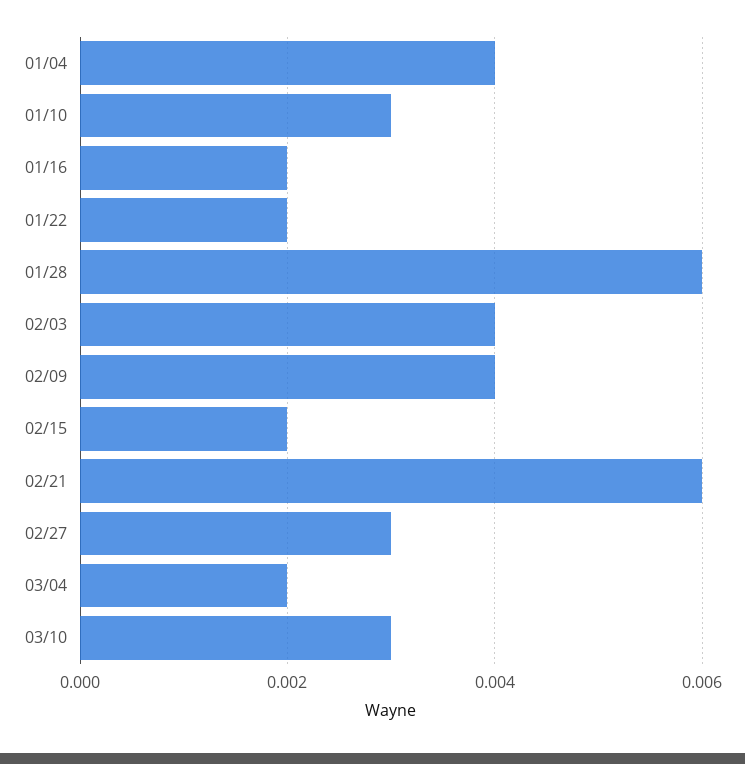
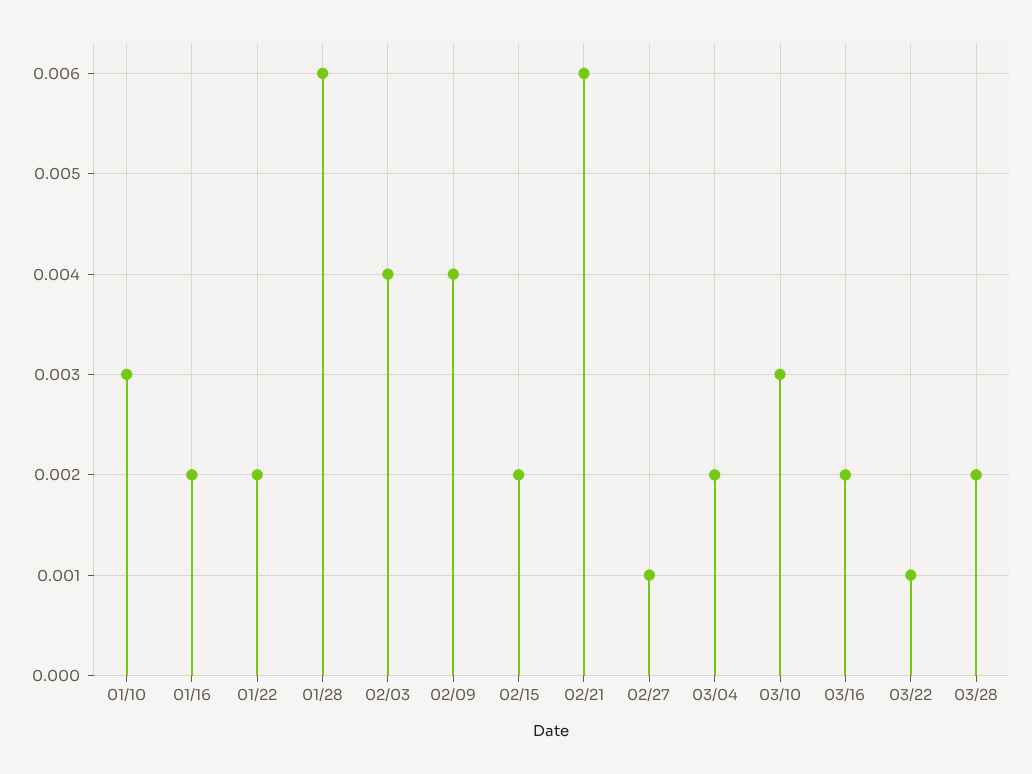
01/04: 0.004 -> none
02/27: 0.003 -> 0.001
03/16: none -> 0.002
03/22: none -> 0.001
03/28: none -> 0.002

